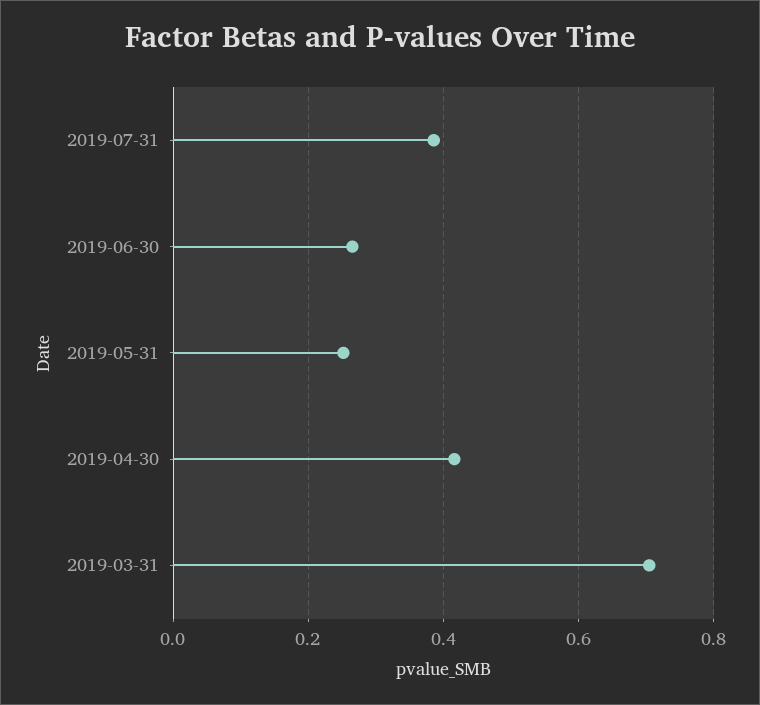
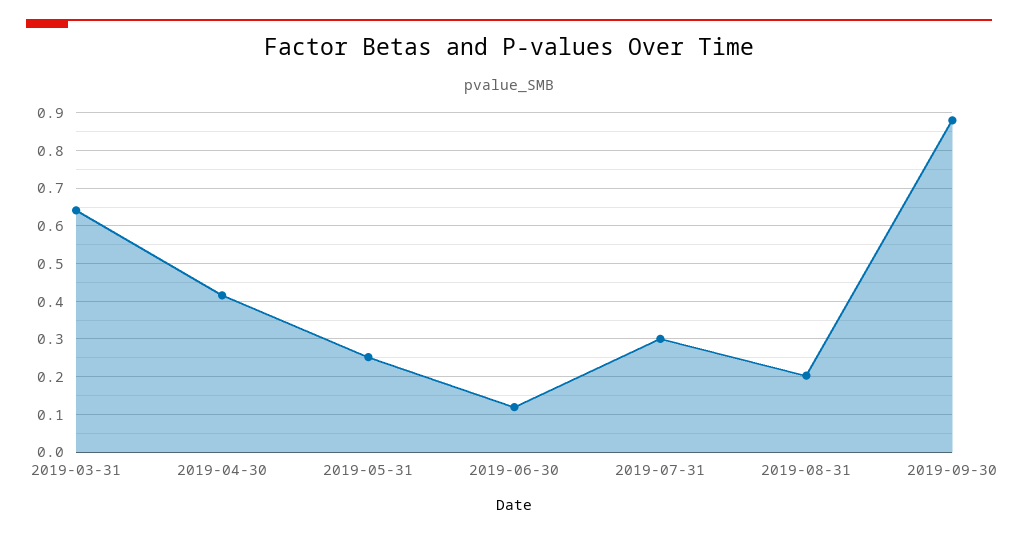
2019-07-31: 0.38 -> 0.3
2019-06-30: 0.26 -> 0.12
2019-03-31: 0.7 -> 0.64
2019-08-31: none -> 0.2
2019-09-30: none -> 0.88

